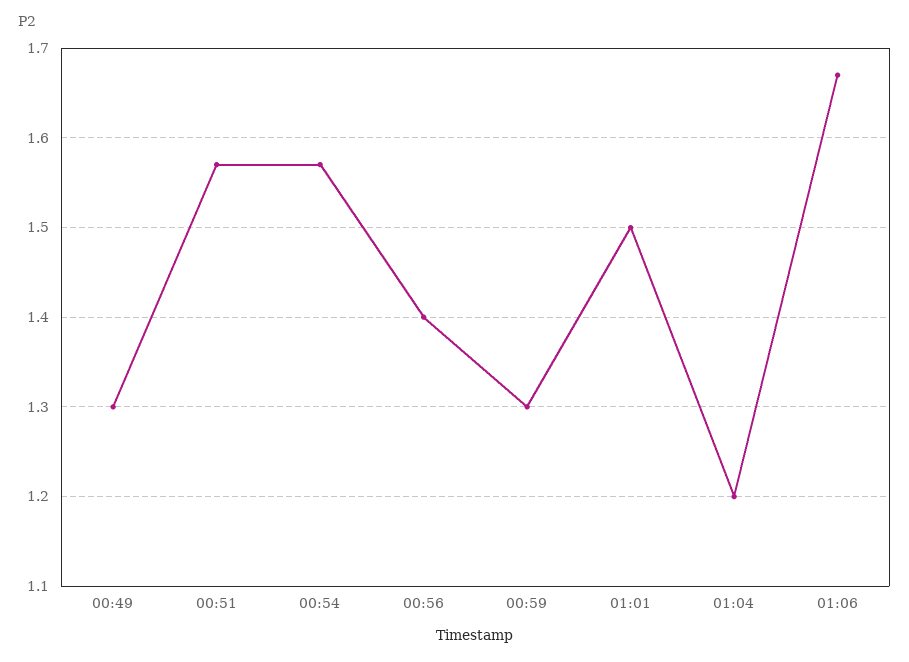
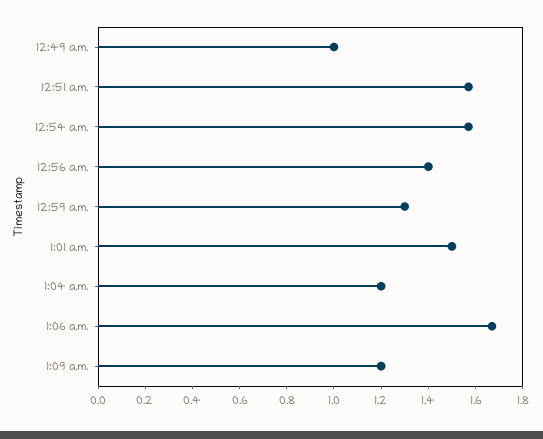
00:49: 1.3 -> 1
1:09 a.m.: none -> 1.2

